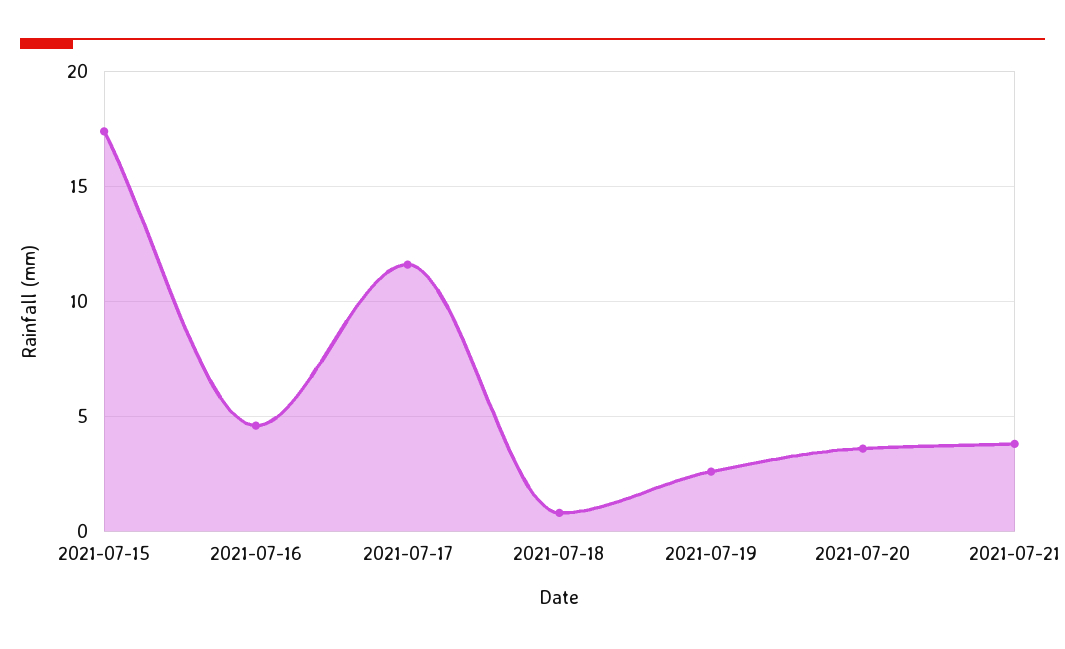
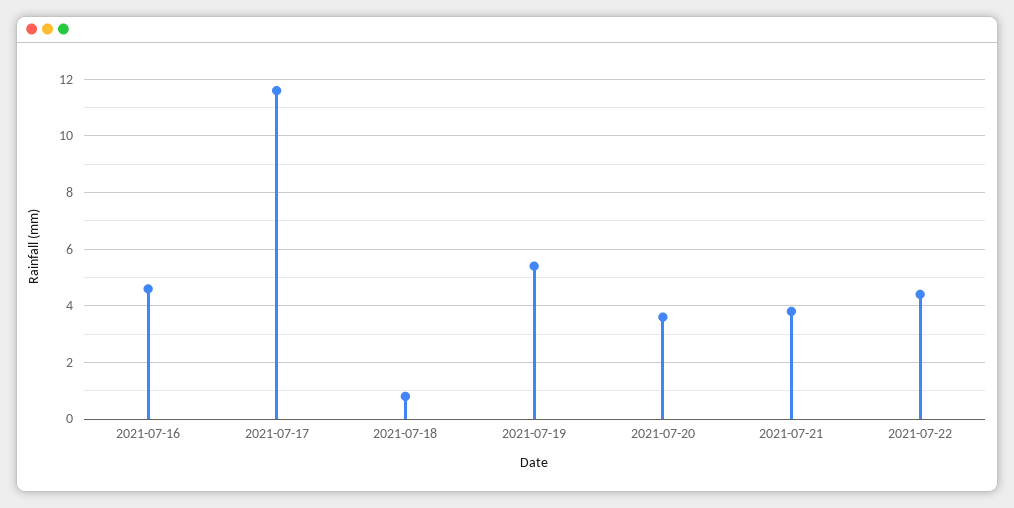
2021-07-15: 17.5 -> none
2021-07-19: 2.5 -> 5.5
2021-07-22: none -> 4.5

